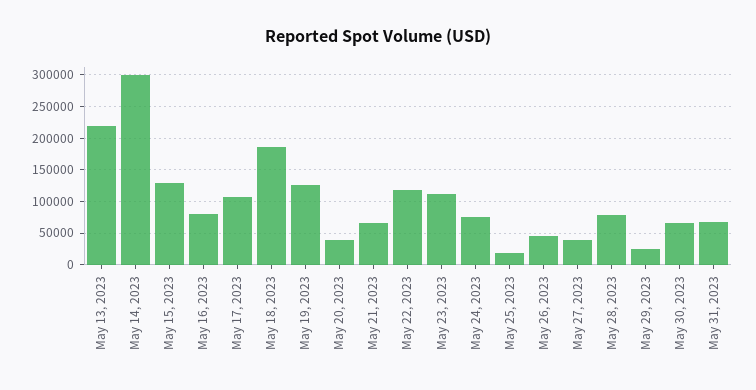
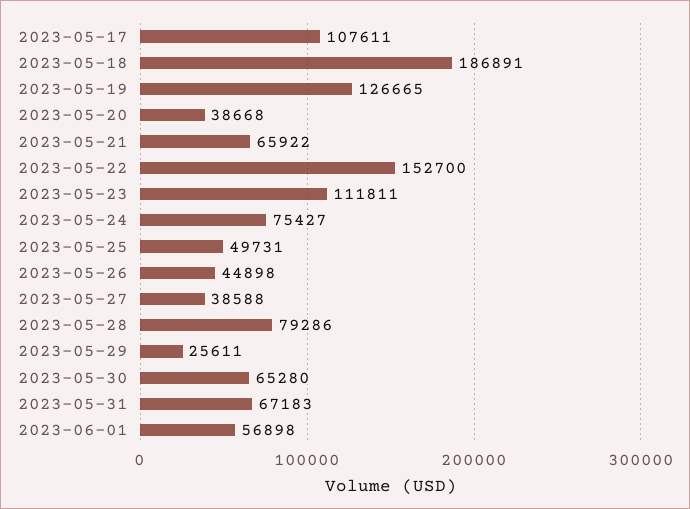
May 13, 2023: 220000 -> none
May 14, 2023: 300000 -> none
May 15, 2023: 130000 -> none
May 16, 2023: 80000 -> none
May 22, 2023: 120000 -> 152700
May 25, 2023: 20000 -> 49731
2023-06-01: none -> 56898

